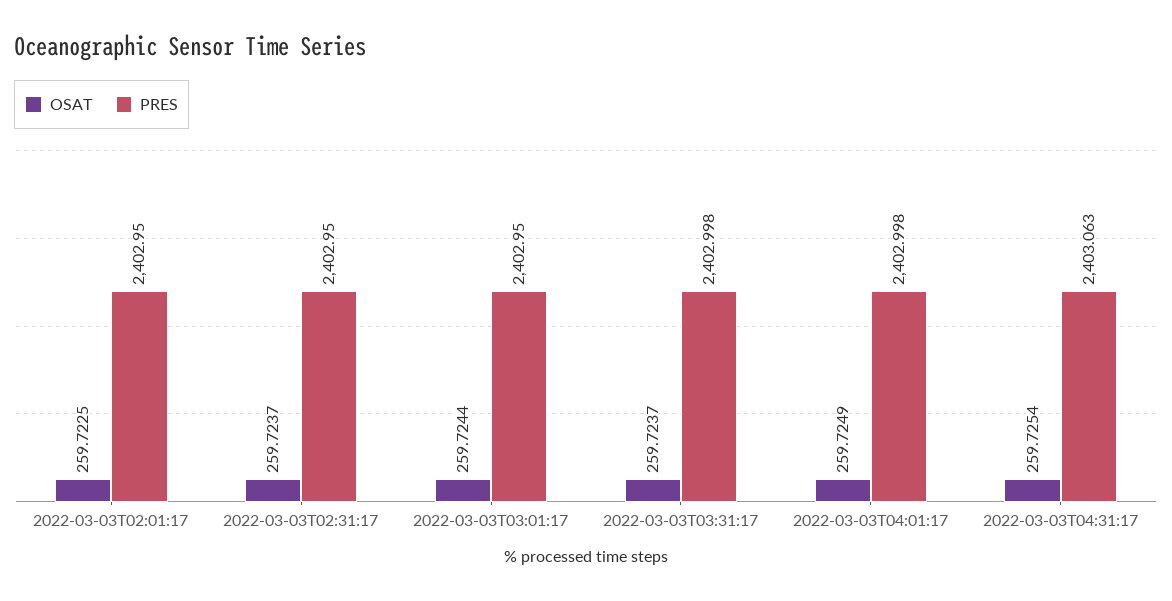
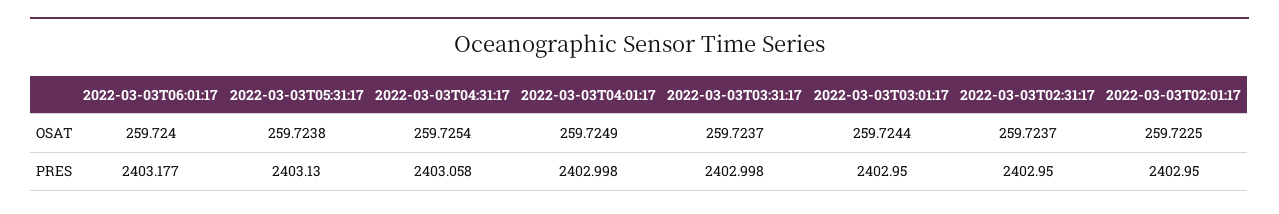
PRES, 2022-03-03T04:31:17: 2403.063 -> 2403.058
OSAT, 2022-03-03T06:01:17: none -> 259.724
OSAT, 2022-03-03T05:31:17: none -> 259.7238
PRES, 2022-03-03T06:01:17: none -> 2403.177
PRES, 2022-03-03T05:31:17: none -> 2403.13

